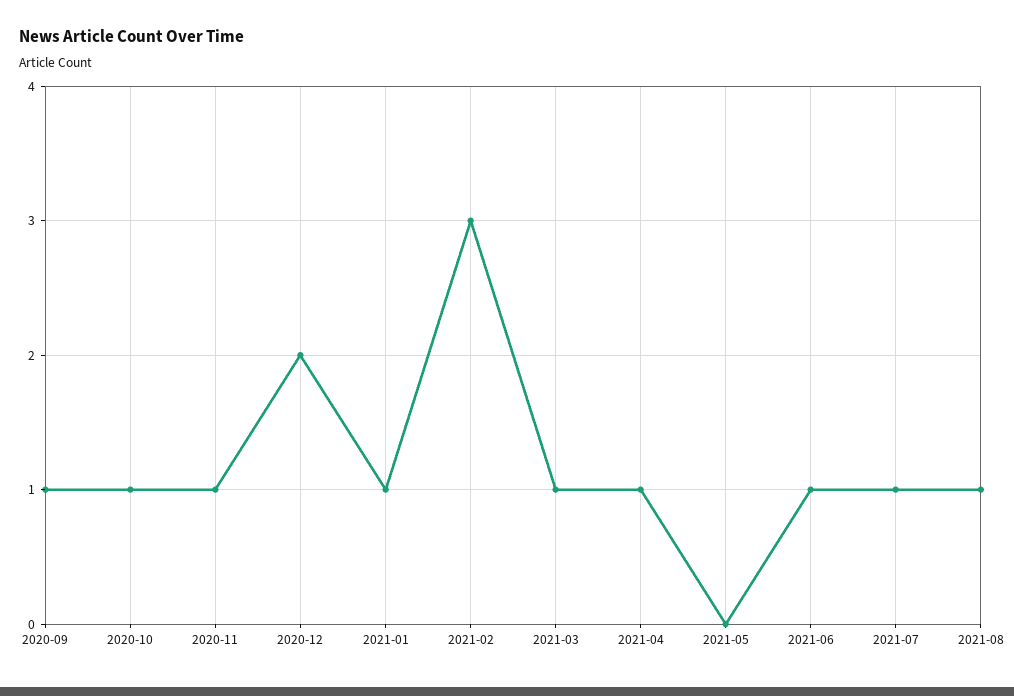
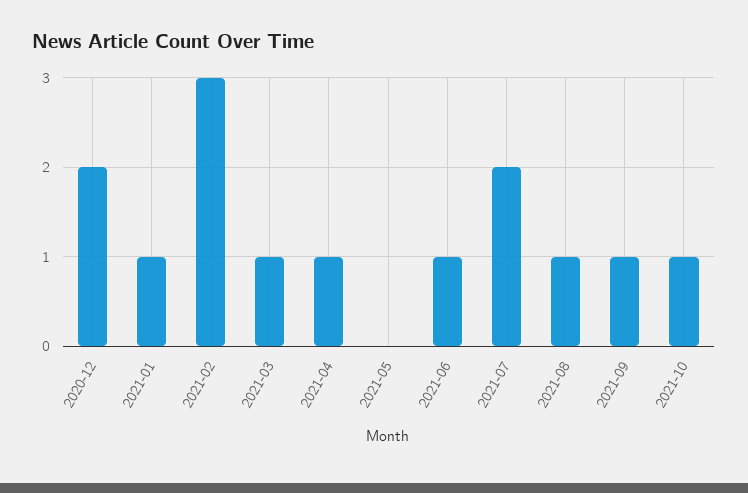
2020-09: 1 -> none
2020-10: 1 -> none
2020-11: 1 -> none
2021-07: 1 -> 2
2021-09: none -> 1
2021-10: none -> 1

